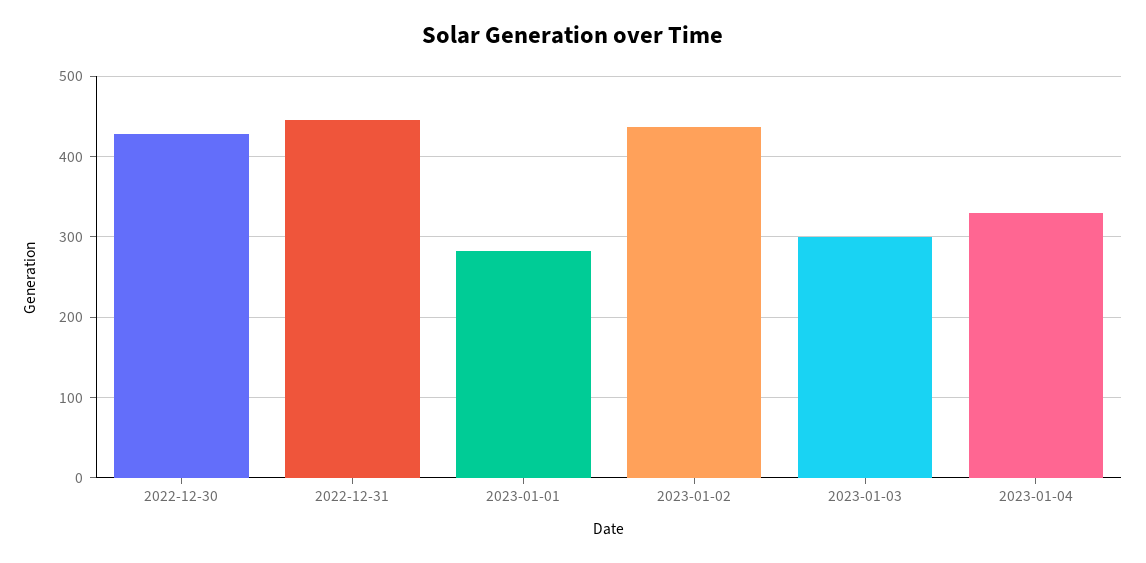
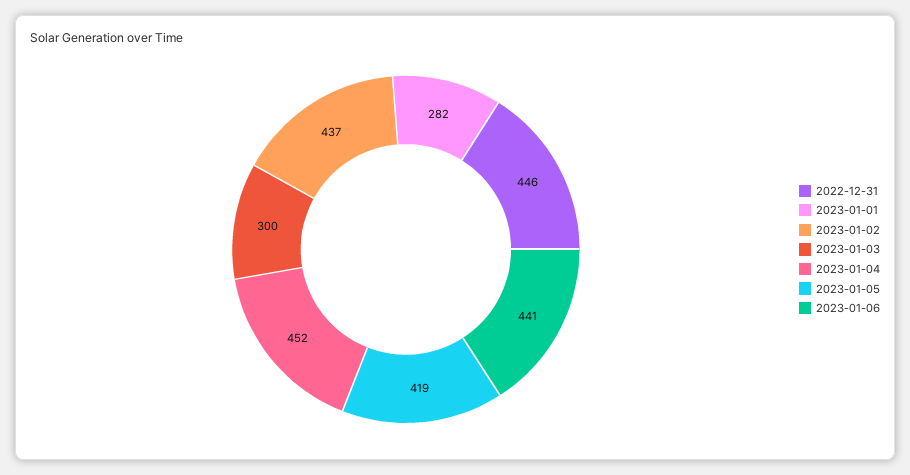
2022-12-30: 430 -> none
2023-01-04: 330 -> 452
2023-01-05: none -> 419
2023-01-06: none -> 441

